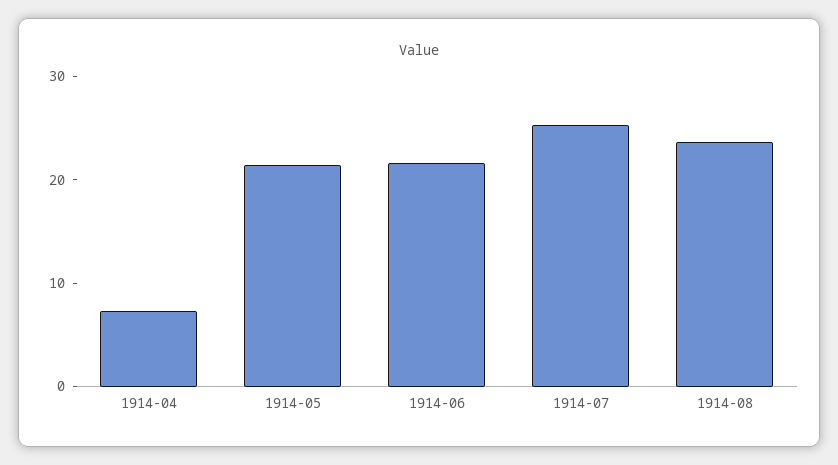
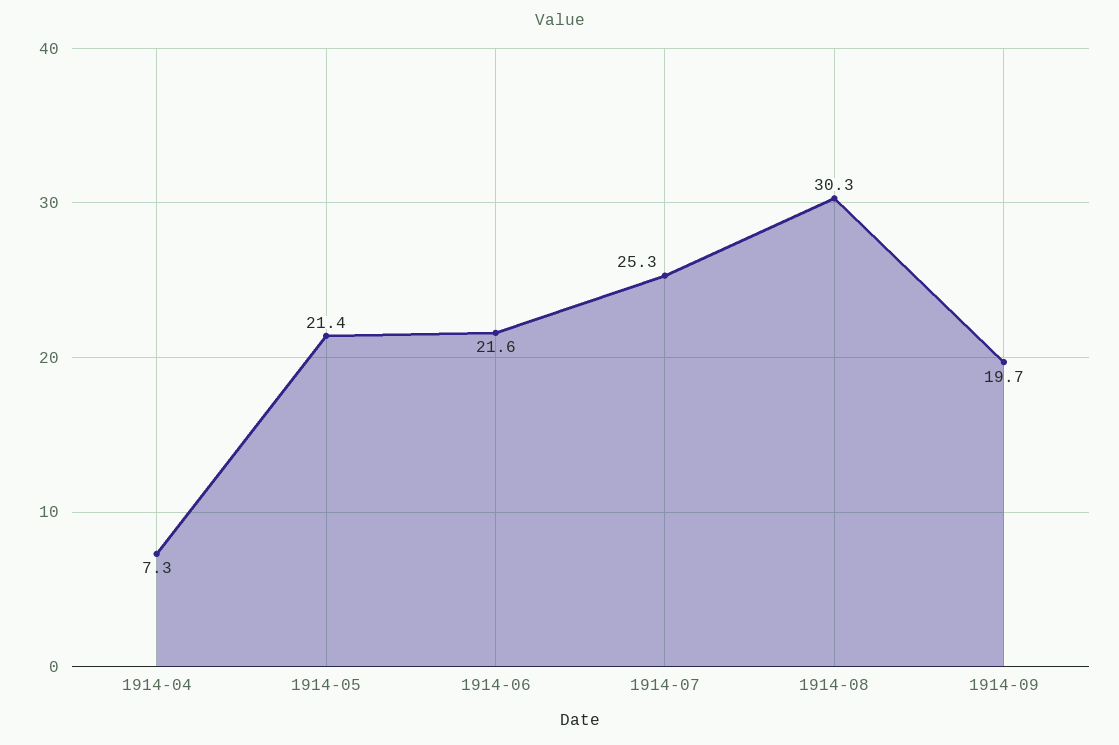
1914-08: 24 -> 30.3
1914-09: none -> 19.7

